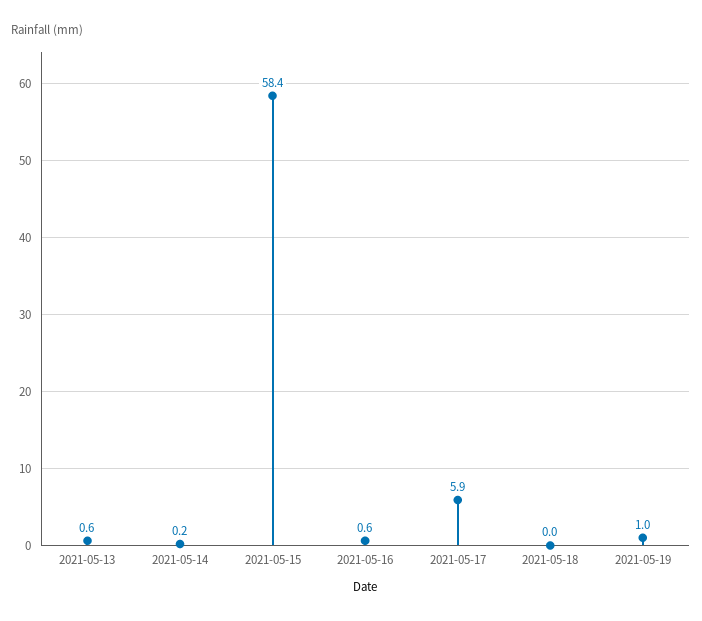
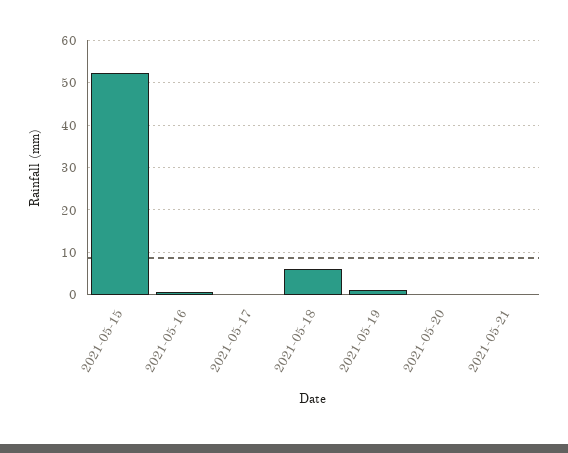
2021-05-13: 0.6 -> none
2021-05-14: 0.2 -> none
2021-05-15: 58.4 -> 52
2021-05-17: 5.9 -> 0
2021-05-18: 0 -> 6
2021-05-20: none -> 0
2021-05-21: none -> 0

